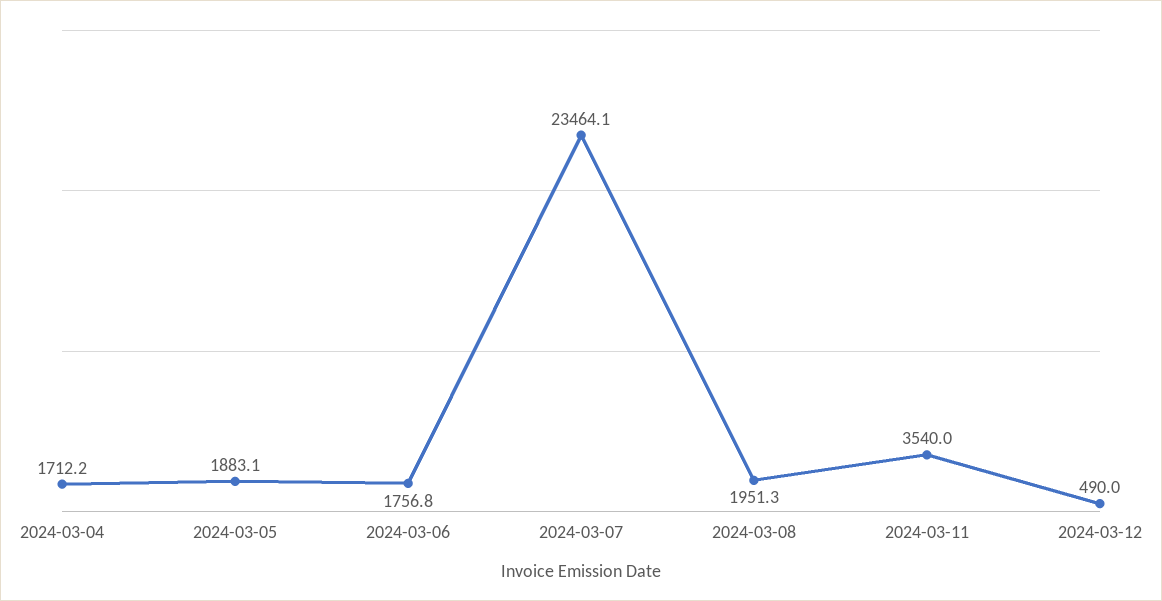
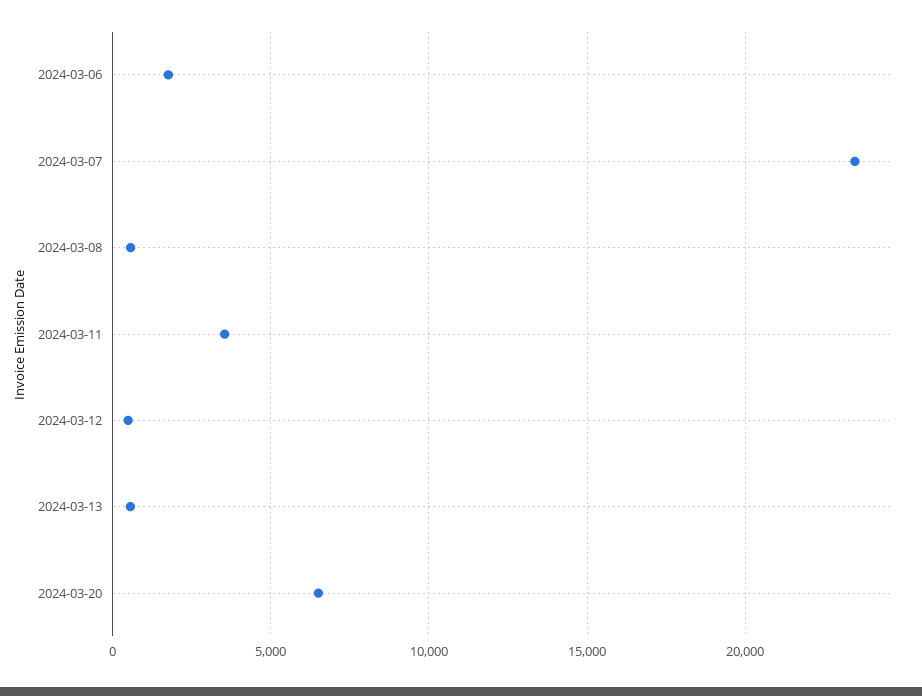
2024-03-04: 1712.2 -> none
2024-03-05: 1883.1 -> none
2024-03-08: 1951.3 -> 500
2024-03-13: none -> 500
2024-03-20: none -> 6500

